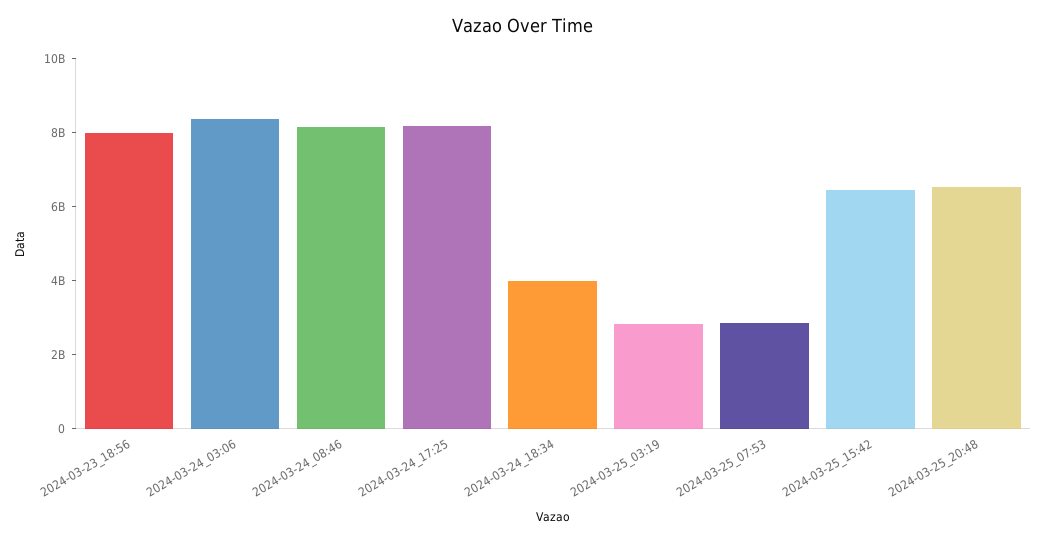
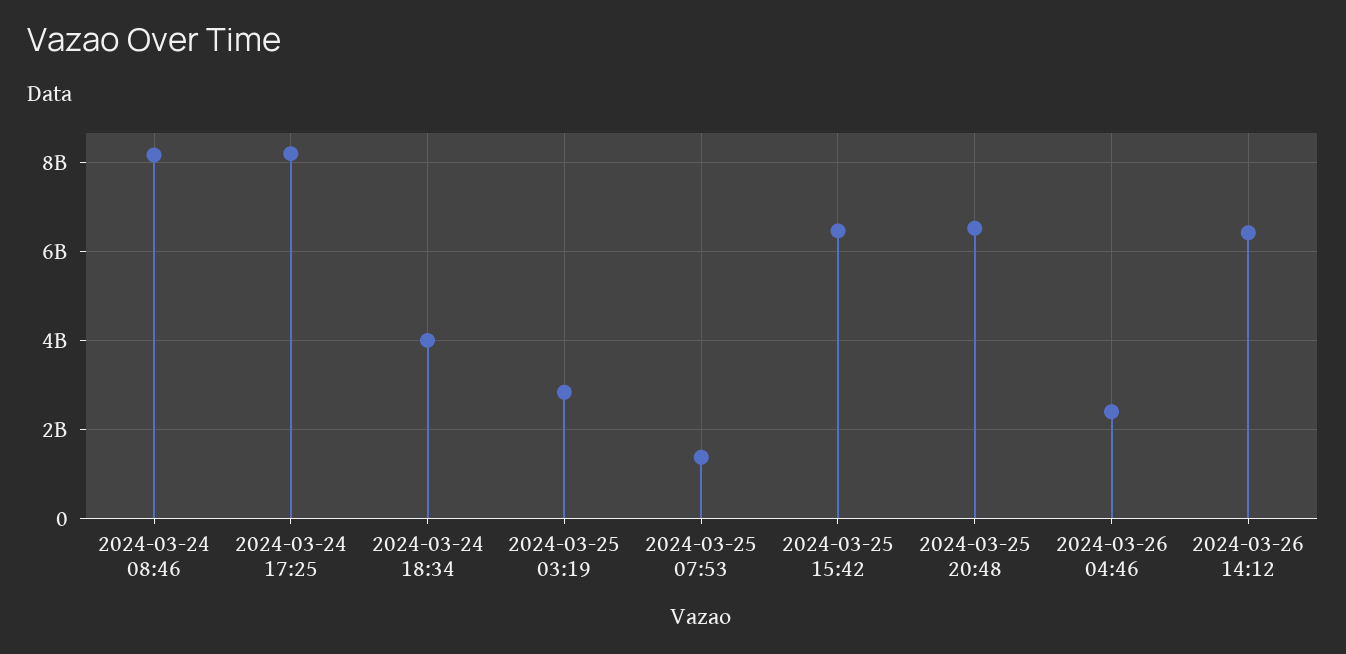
2024-03-23_18:56: 8000000000 -> none
2024-03-24_03:06: 8500000000 -> none
2024-03-25_07:53: 3000000000 -> 1400000000
2024-03-26 04:46: none -> 2400000000
2024-03-26 14:12: none -> 6400000000

